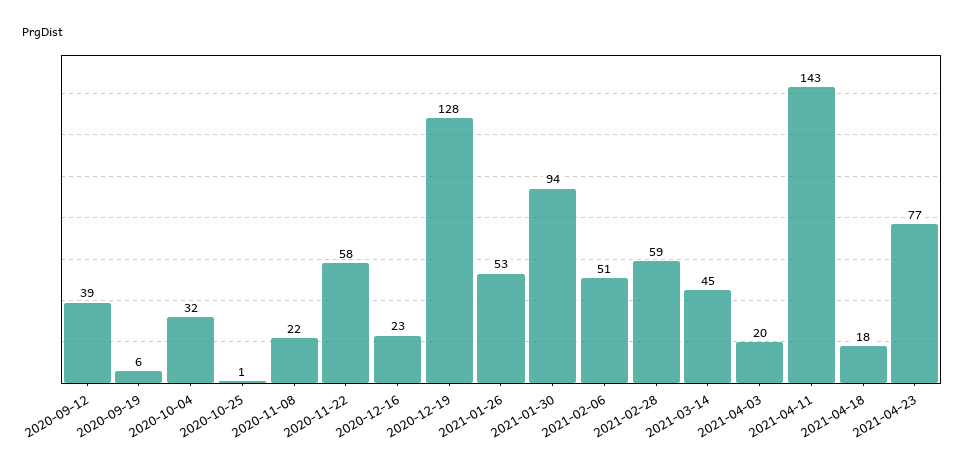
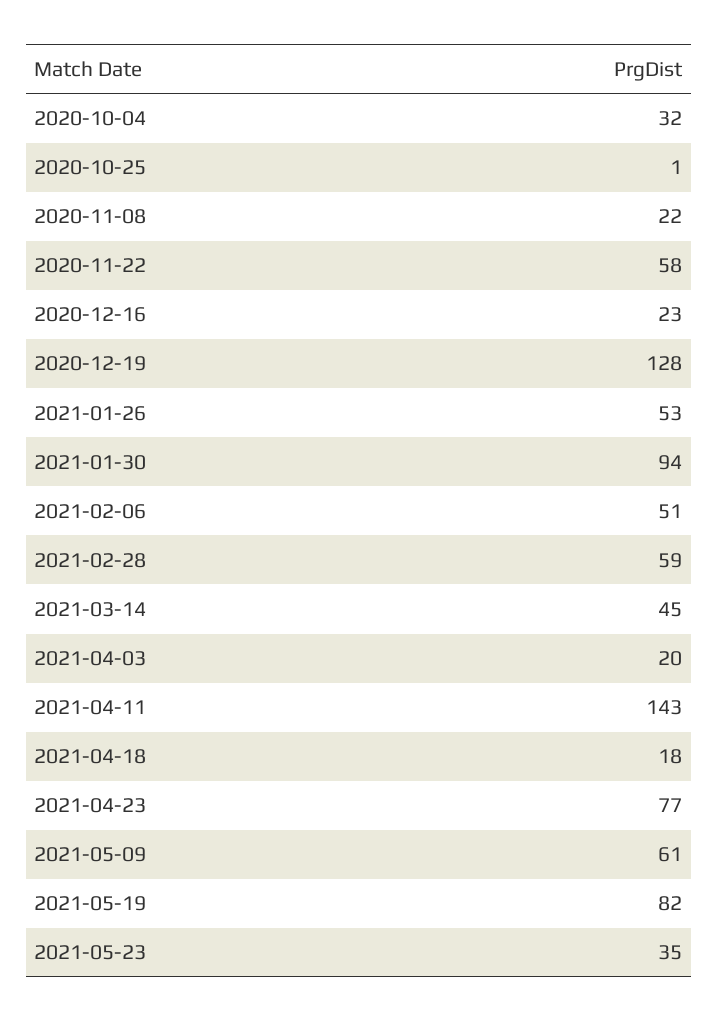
2020-09-12: 39 -> none
2020-09-19: 6 -> none
2021-05-09: none -> 61
2021-05-19: none -> 82
2021-05-23: none -> 35

